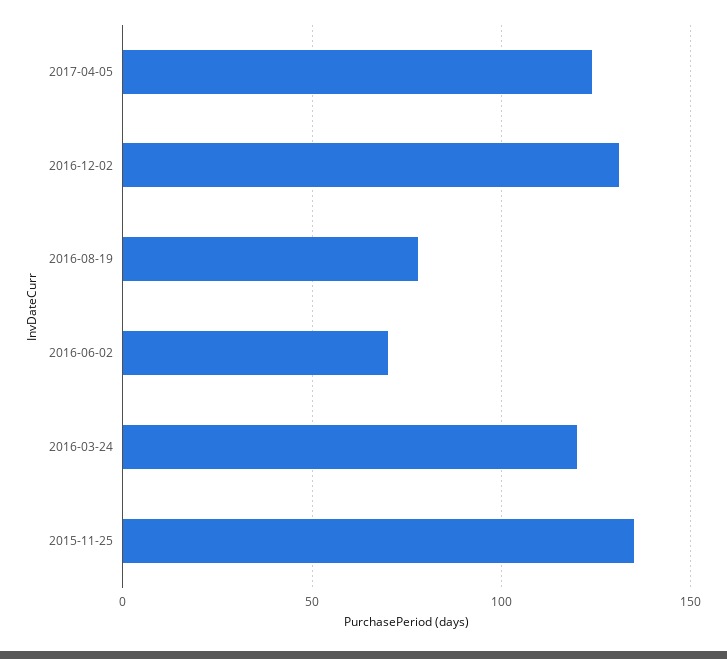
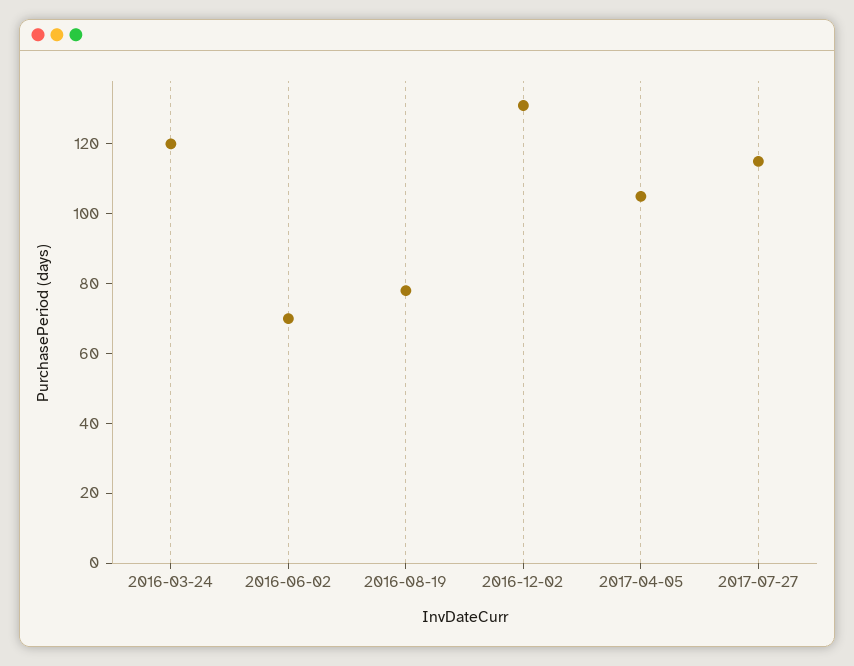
2017-04-05: 125 -> 105
2015-11-25: 135 -> none
2017-07-27: none -> 115

